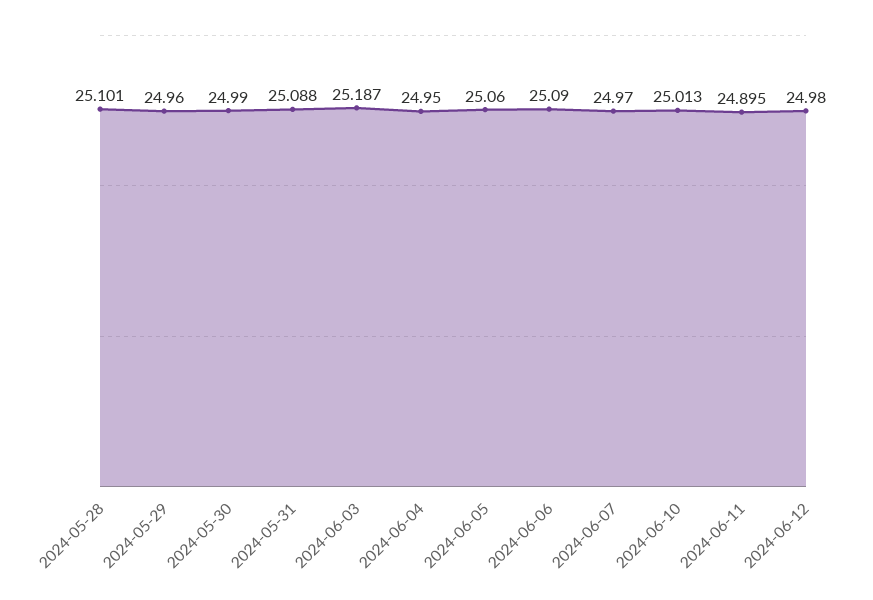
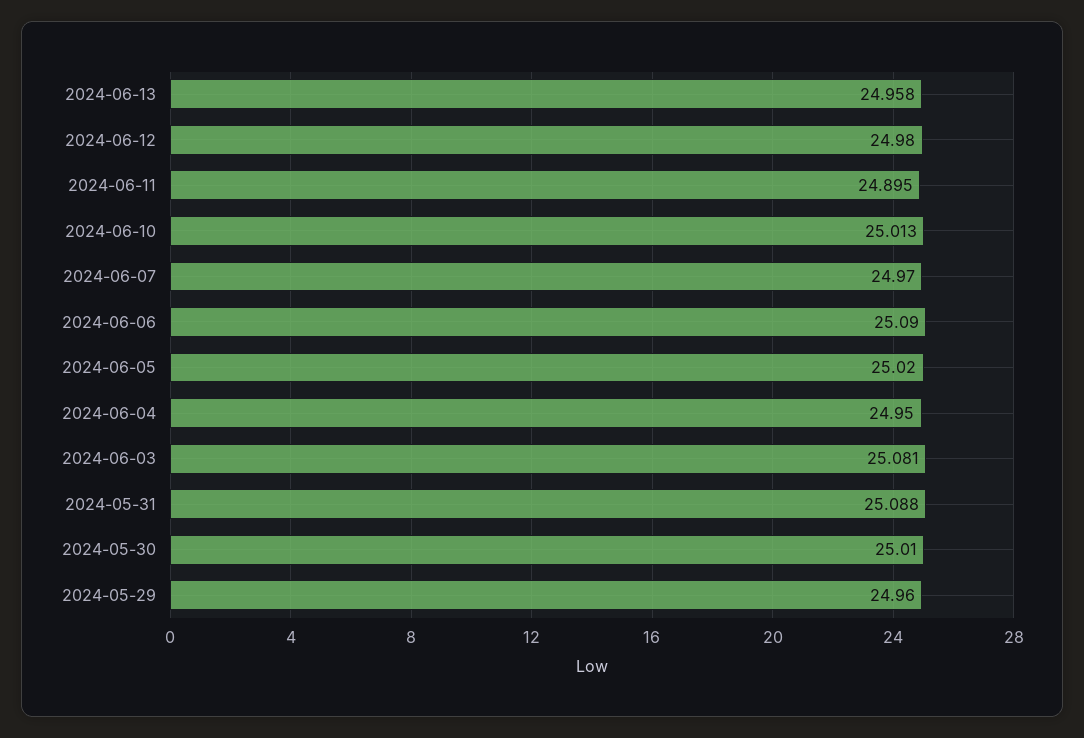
2024-05-28: 25.101 -> none
2024-05-30: 24.99 -> 25.01
2024-06-03: 25.187 -> 25.081
2024-06-05: 25.06 -> 25.02
2024-06-13: none -> 24.958

